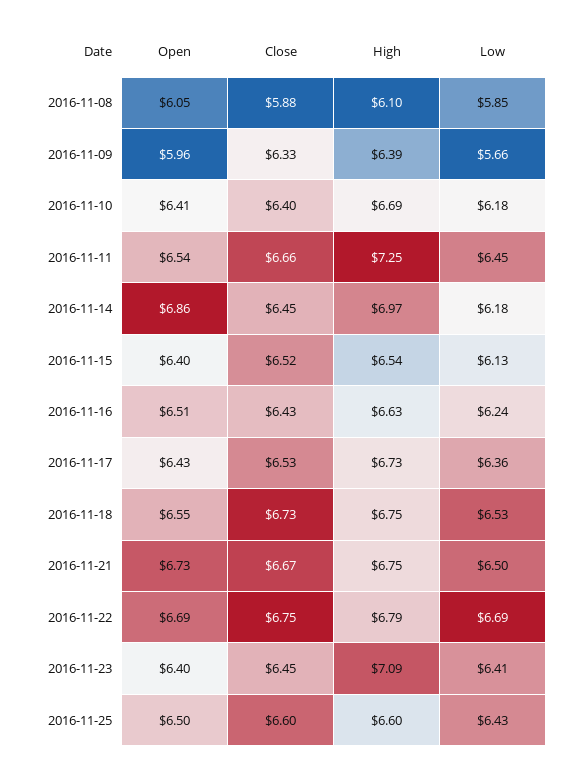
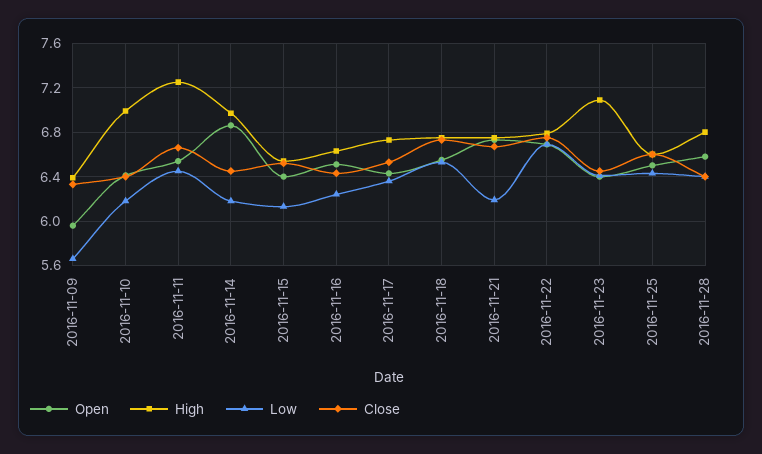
Open, 2016-11-08: 6.05 -> none
Close, 2016-11-08: 5.88 -> none
High, 2016-11-08: 6.1 -> none
Low, 2016-11-08: 5.85 -> none
High, 2016-11-10: 6.69 -> 7
Low, 2016-11-21: 6.5 -> 6.2
Open, 2016-11-28: none -> 6.6
High, 2016-11-28: none -> 6.8
Low, 2016-11-28: none -> 6.4
Close, 2016-11-28: none -> 6.4

